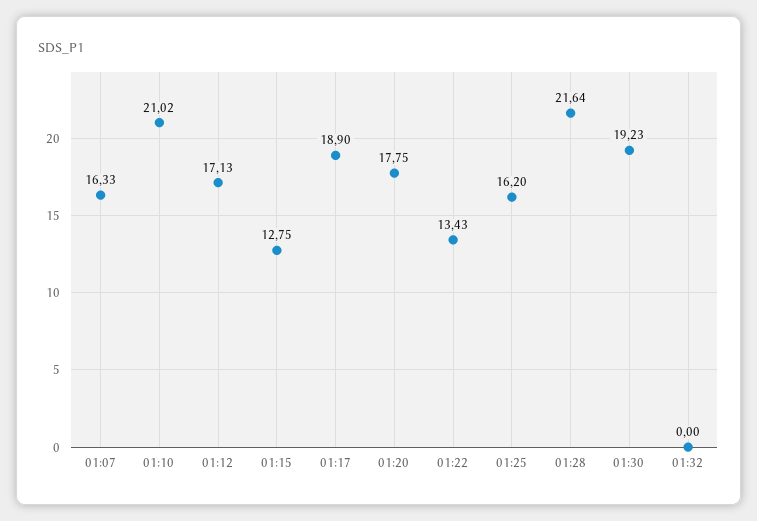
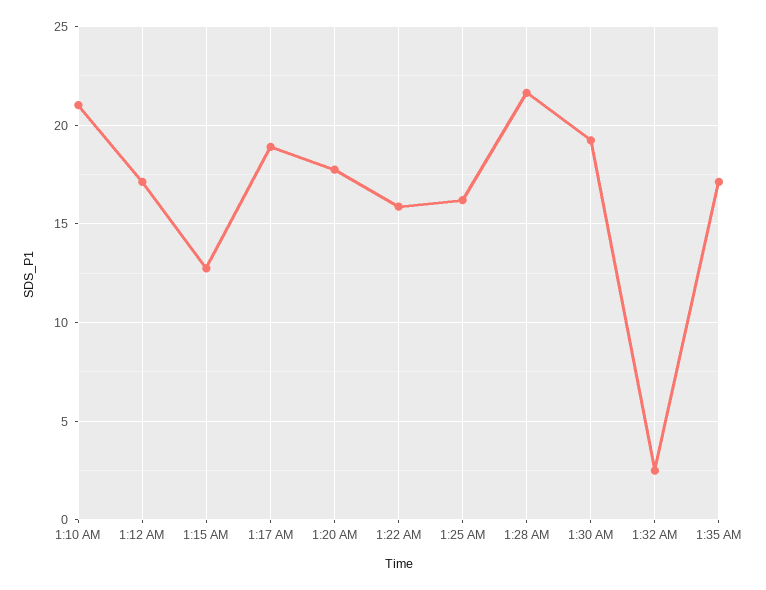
01:07: 16.33 -> none
01:22: 13.43 -> 16
01:32: 0 -> 2.5
1:35 AM: none -> 17

